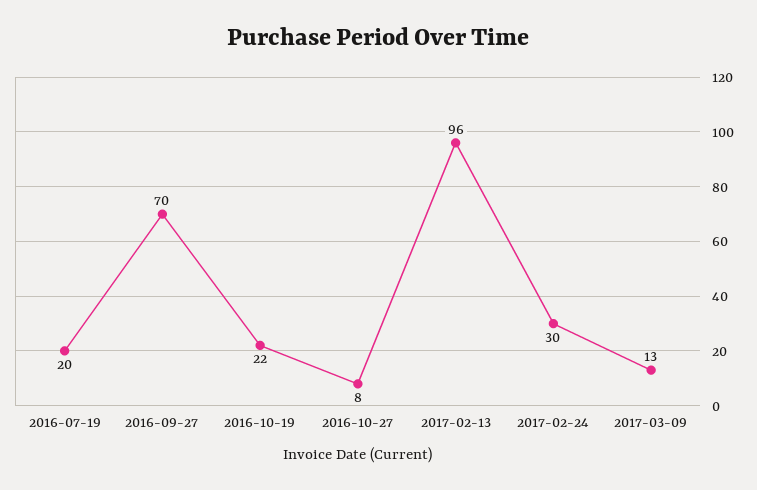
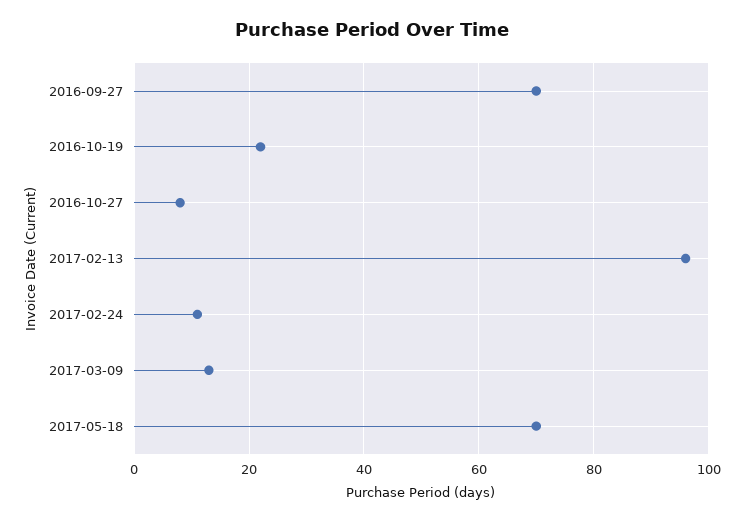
2016-07-19: 20 -> none
2017-02-24: 30 -> 10
2017-05-18: none -> 70

